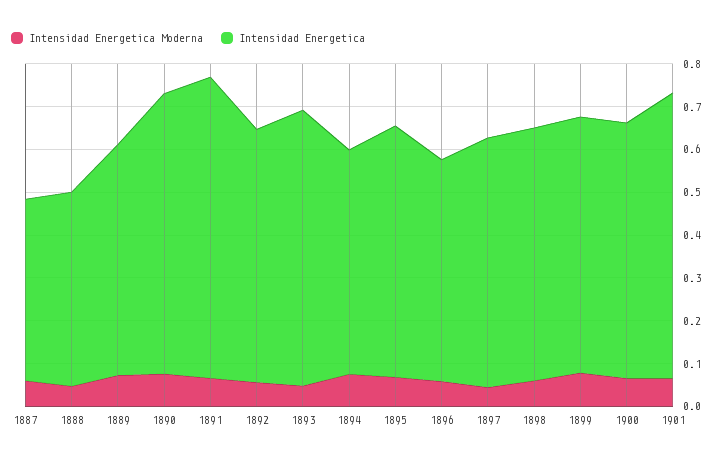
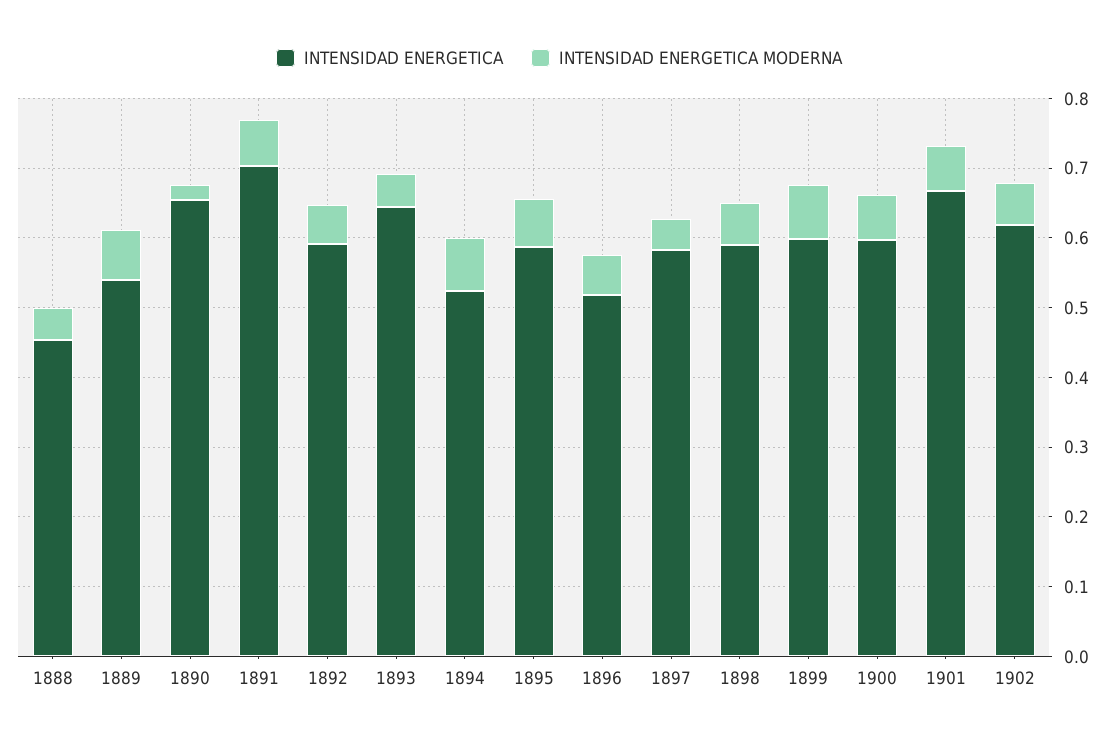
Intensidad Energetica Moderna, 1887: 0.06 -> none
Intensidad Energetica, 1887: 0.42 -> none
Intensidad Energetica Moderna, 1890: 0.08 -> 0.02
Intensidad Energetica, 1902: none -> 0.62
Intensidad Energetica Moderna, 1902: none -> 0.06

